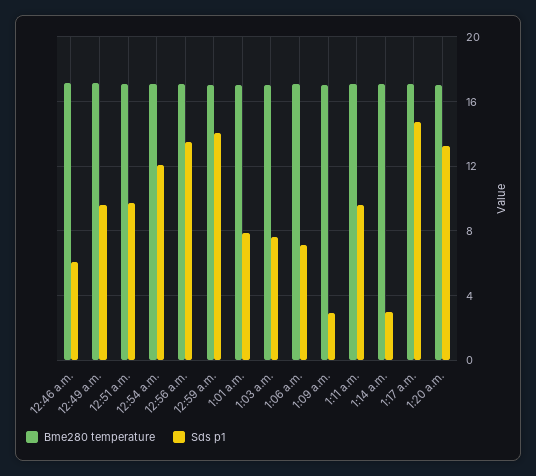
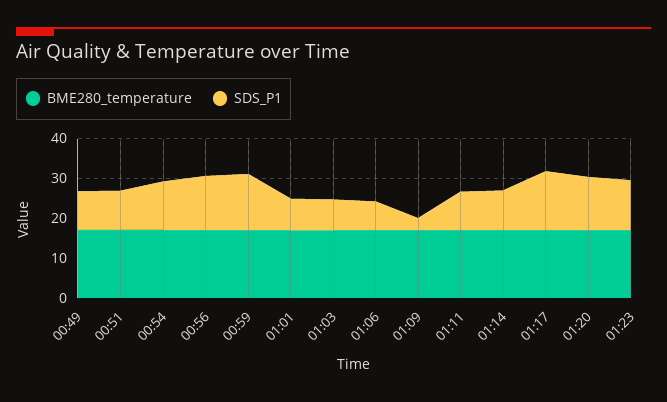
Bme280 temperature, 12:46 a.m.: 17 -> none
Sds p1, 12:46 a.m.: 6 -> none
Sds p1, 1:14 a.m.: 3 -> 10
Bme280 temperature, 01:23: none -> 17.5
Sds p1, 01:23: none -> 12.5

